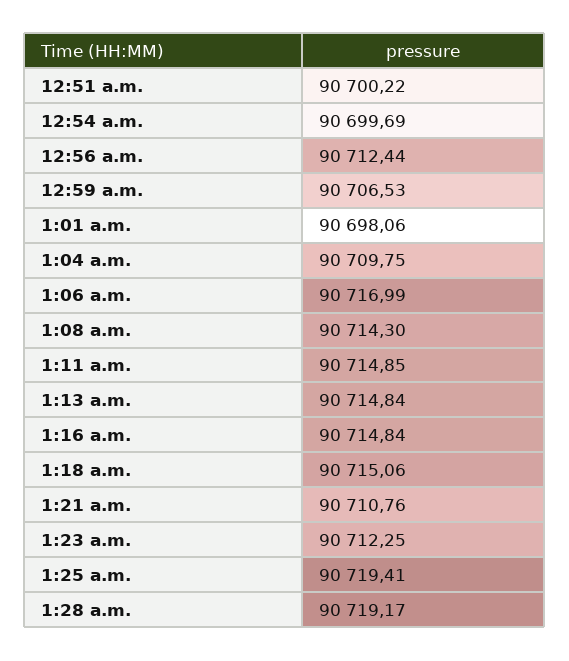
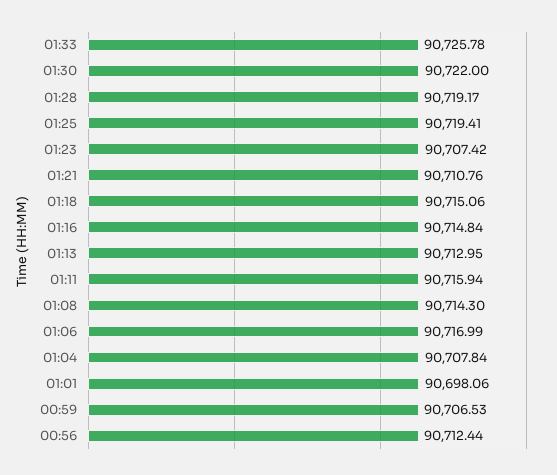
12:51 a.m.: 90700.22 -> none
12:54 a.m.: 90699.69 -> none
1:04 a.m.: 90709.75 -> 90707.84
1:11 a.m.: 90714.85 -> 90715.94
1:13 a.m.: 90714.84 -> 90712.95
1:23 a.m.: 90712.25 -> 90707.42
01:33: none -> 90725.78
01:30: none -> 90722

